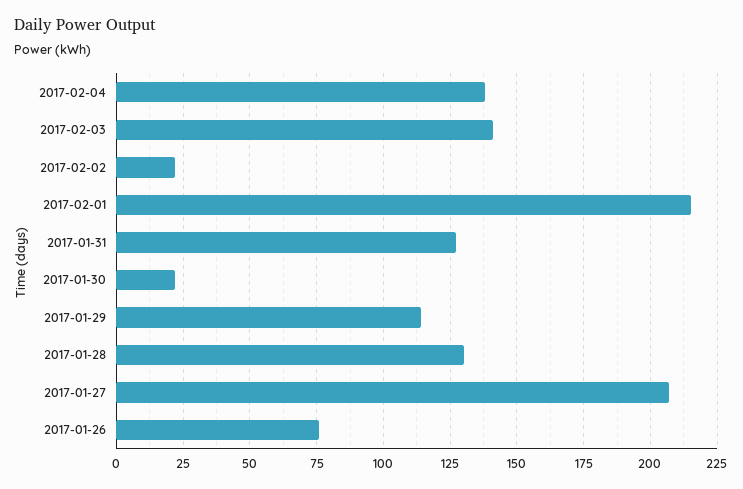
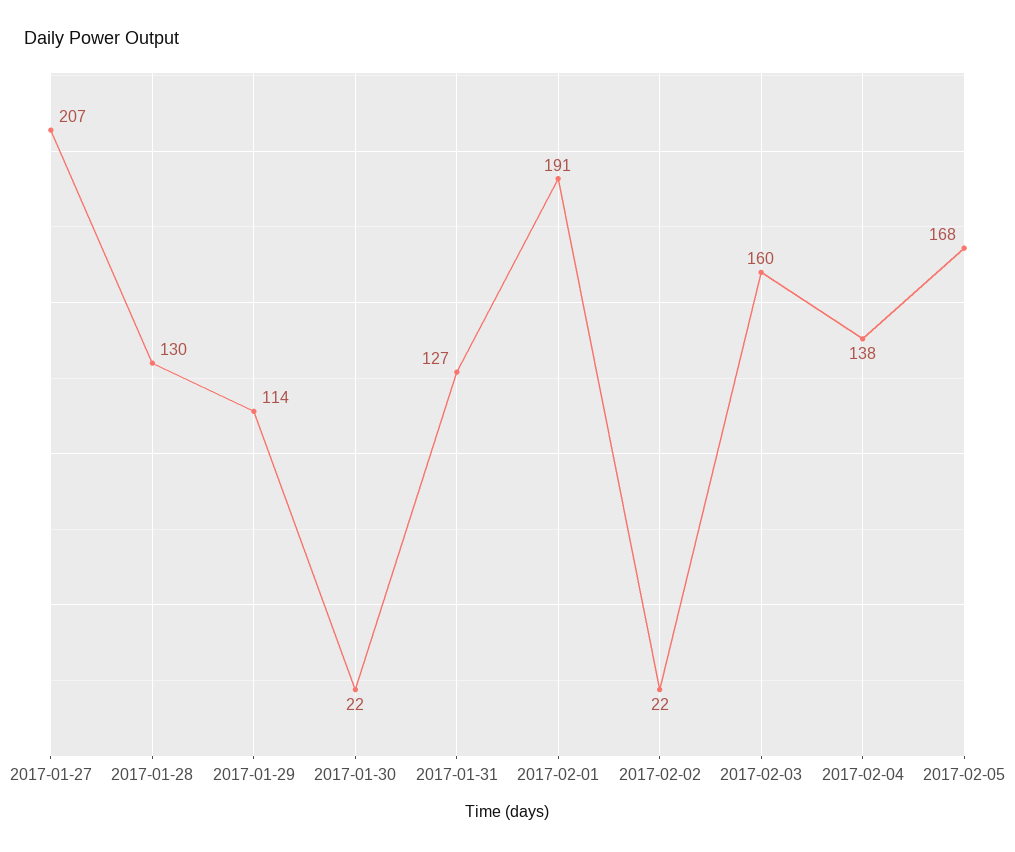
2017-02-03: 140 -> 160
2017-02-01: 215 -> 191
2017-01-26: 75 -> none
2017-02-05: none -> 168

